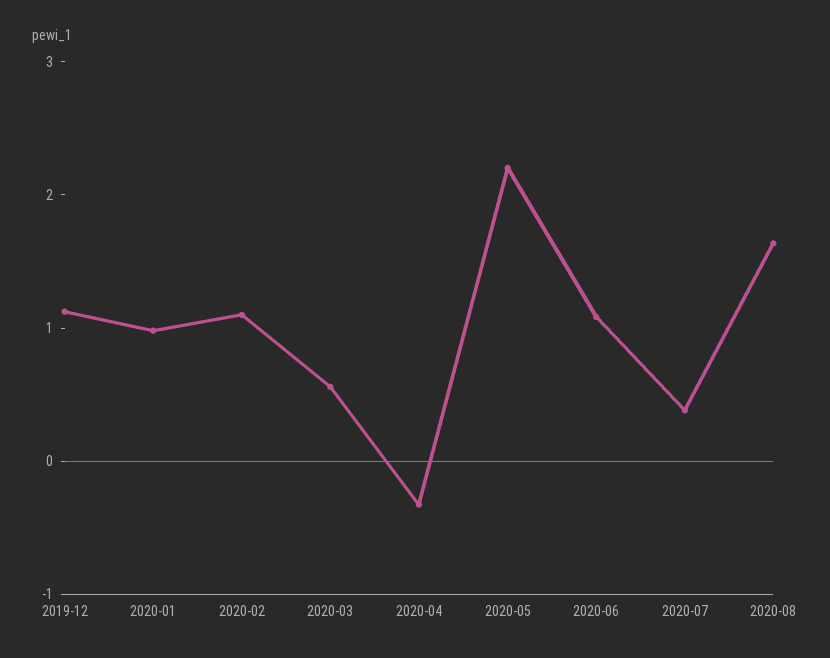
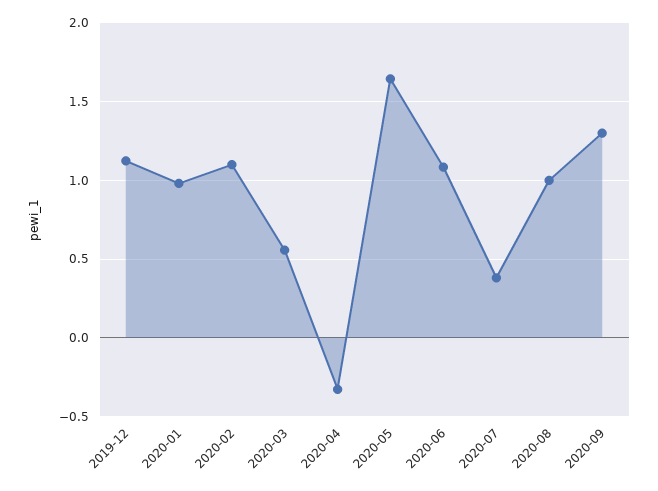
2020-05: 2.2 -> 1.65
2020-08: 1.6 -> 1
2020-09: none -> 1.3

